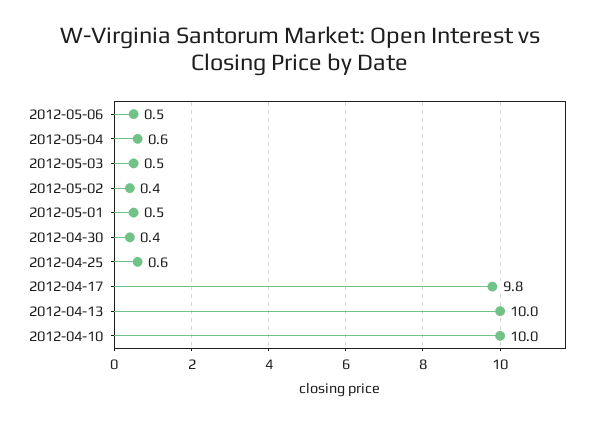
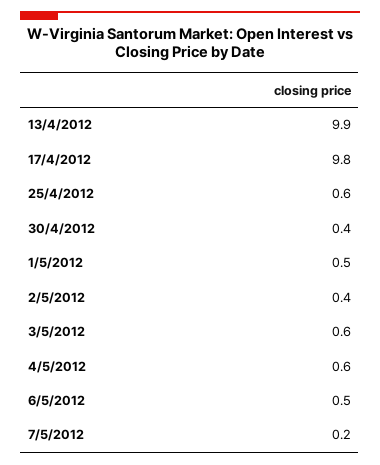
2012-05-03: 0.5 -> 0.6
2012-04-13: 10 -> 9.9
2012-04-10: 10 -> none
7/5/2012: none -> 0.2

